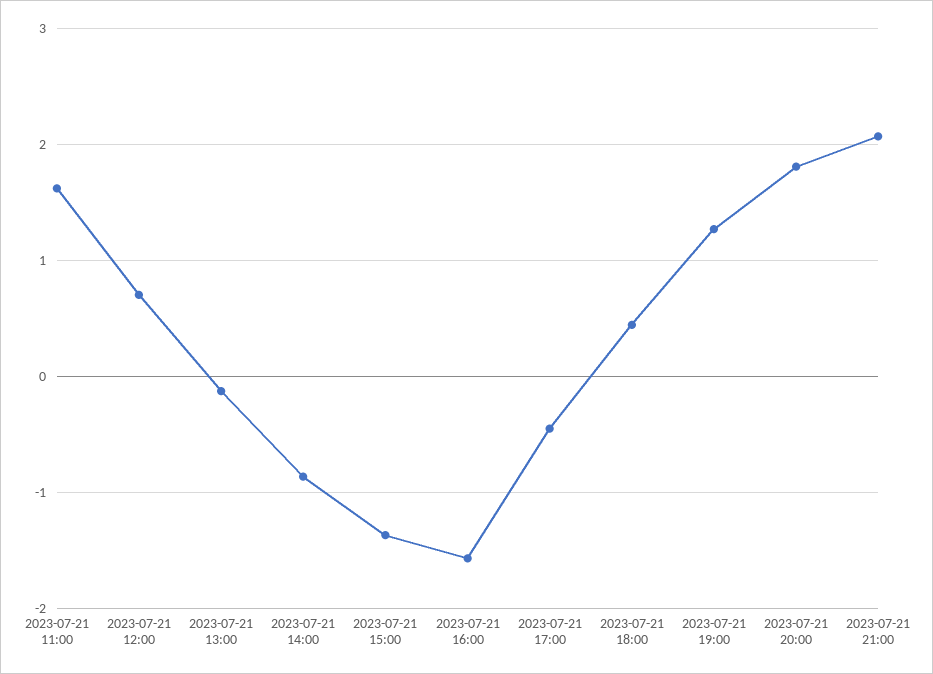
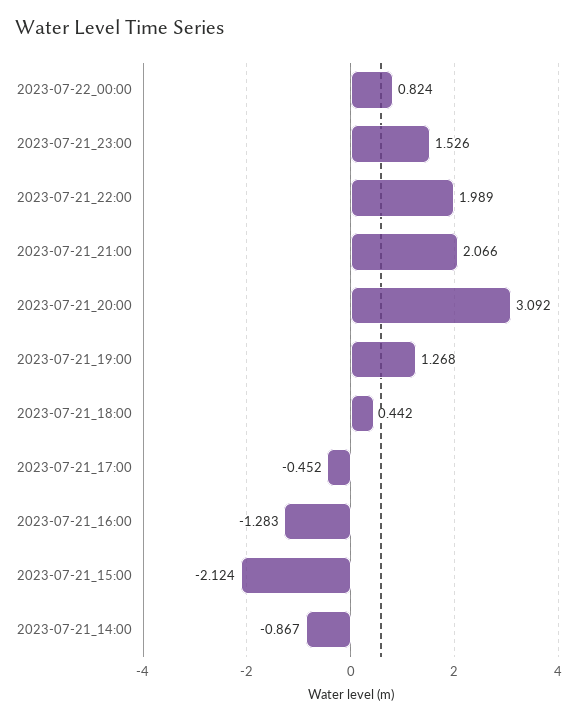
2023-07-21 11:00: 1.6 -> none
2023-07-21 12:00: 0.7 -> none
2023-07-21 13:00: -0.1 -> none
2023-07-21 15:00: -1.4 -> -2.124
2023-07-21 16:00: -1.6 -> -1.283
2023-07-21 20:00: 1.8 -> 3.092
2023-07-22_00:00: none -> 0.824
2023-07-21_23:00: none -> 1.526
2023-07-21_22:00: none -> 1.989

